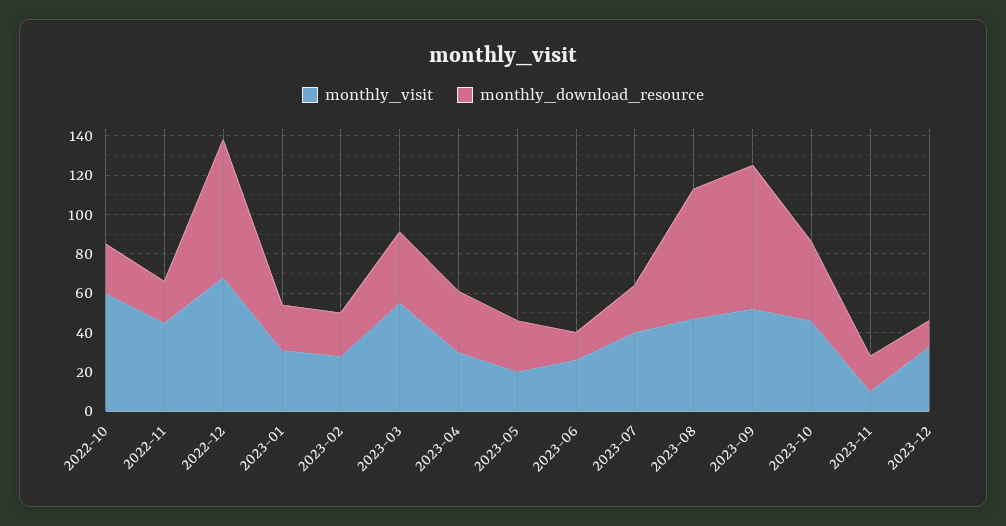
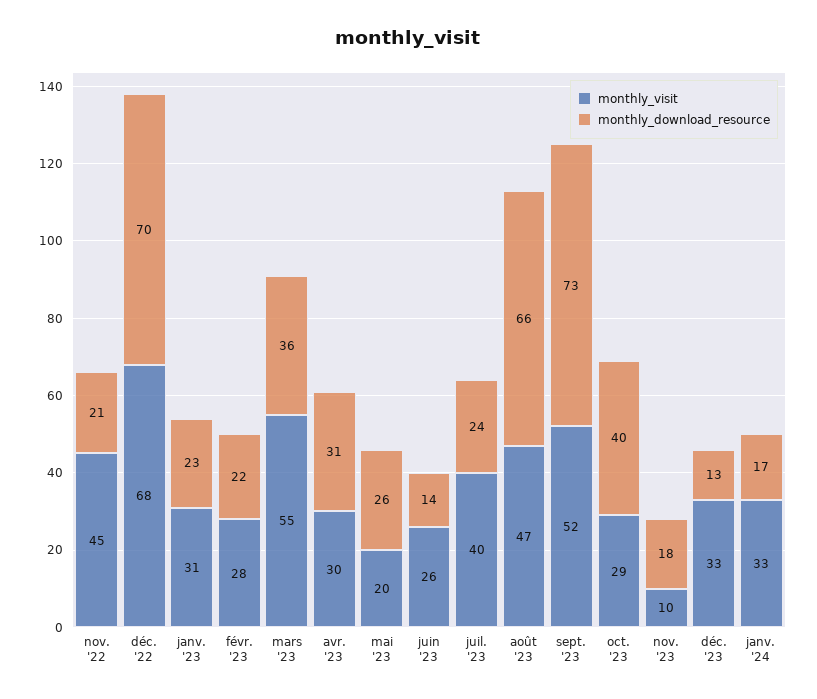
monthly_visit, 2022-10: 60 -> none
monthly_download_resource, 2022-10: 25 -> none
monthly_visit, 2023-10: 45 -> 29
monthly_visit, janv. '24: none -> 33
monthly_download_resource, janv. '24: none -> 17

